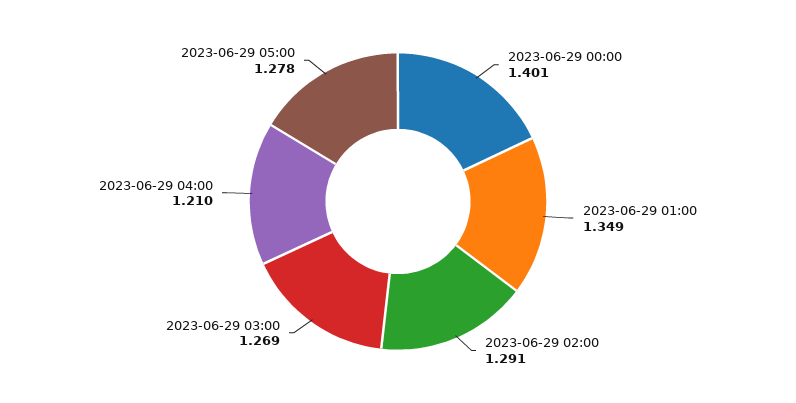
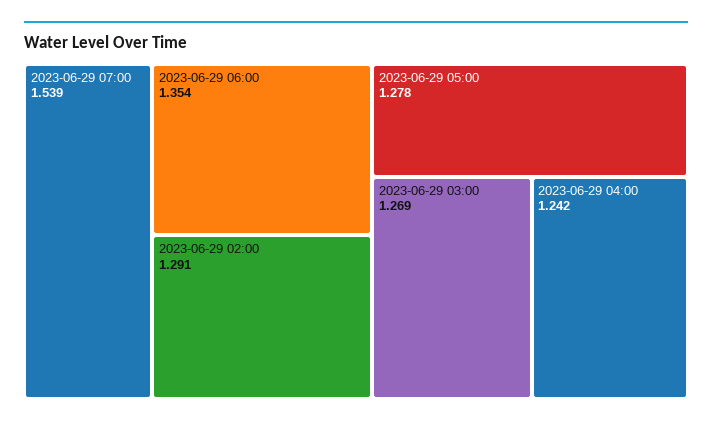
2023-06-29 00:00: 1.401 -> none
2023-06-29 01:00: 1.349 -> none
2023-06-29 04:00: 1.21 -> 1.242
2023-06-29 07:00: none -> 1.539
2023-06-29 06:00: none -> 1.354

